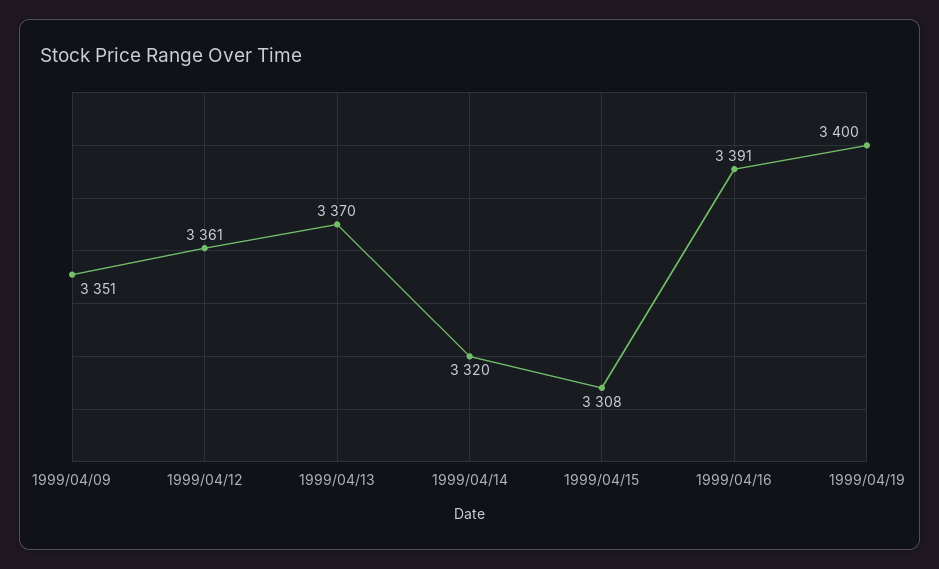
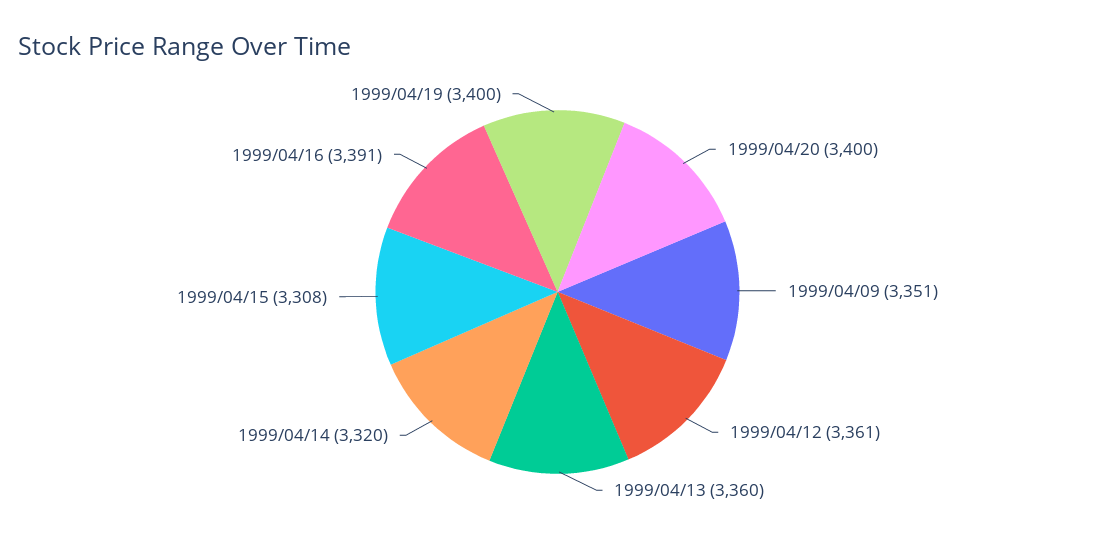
1999/04/13: 3370 -> 3360
1999/04/20: none -> 3400

